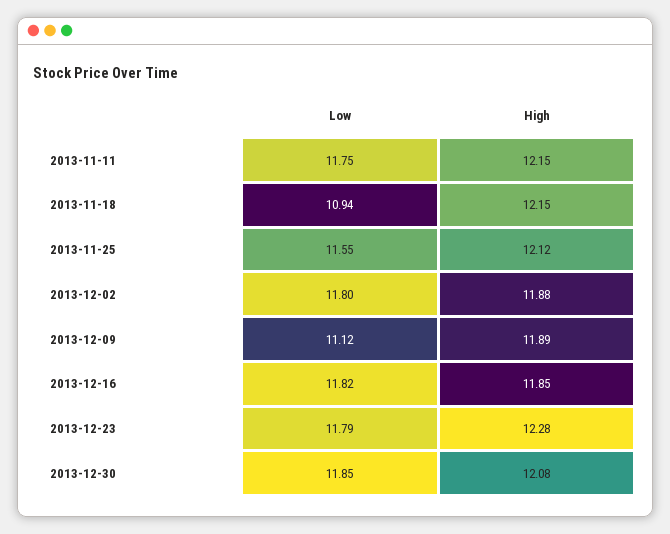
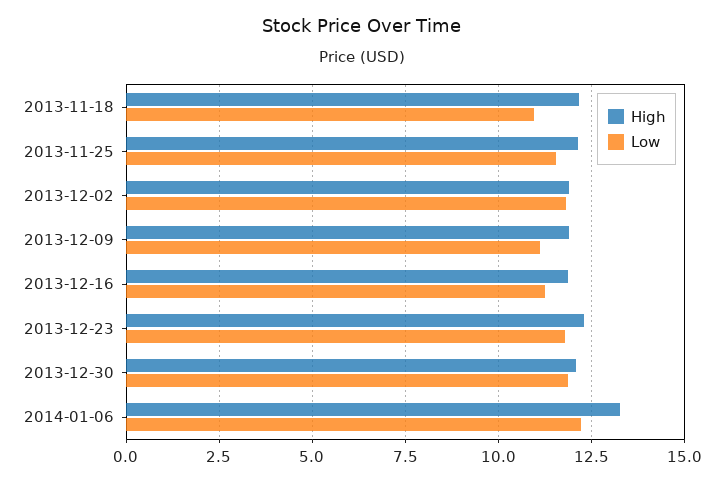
Low, 2013-11-11: 11.75 -> none
High, 2013-11-11: 12.15 -> none
Low, 2013-12-16: 11.82 -> 11.25
High, 2014-01-06: none -> 13.25
Low, 2014-01-06: none -> 12.25

